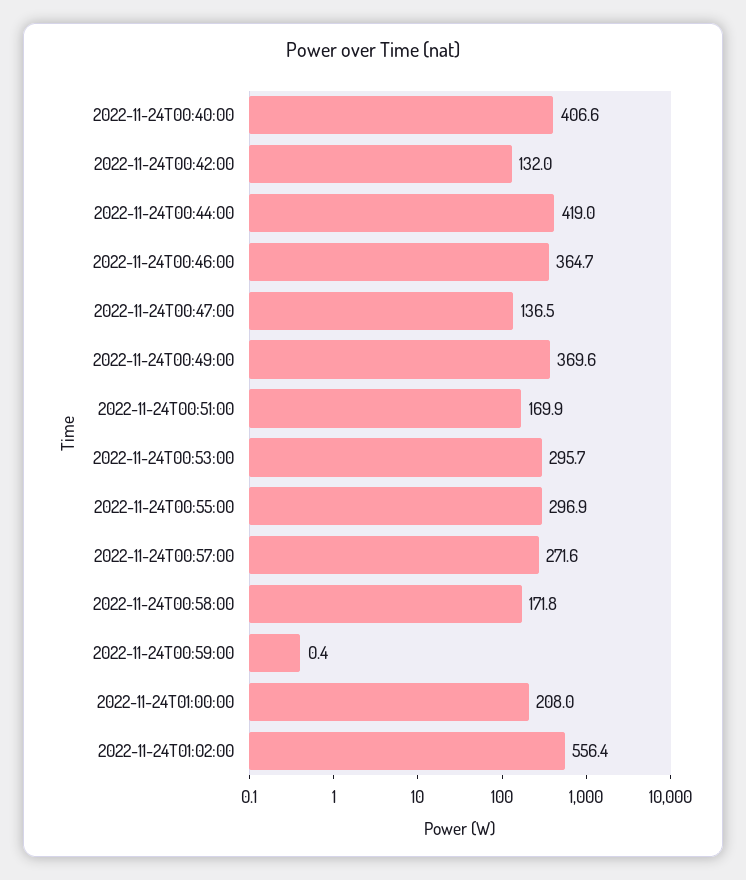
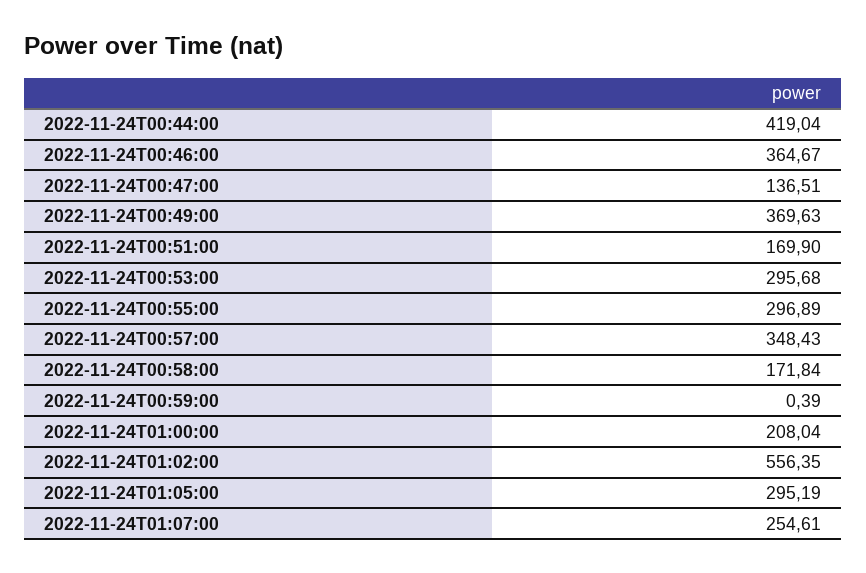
2022-11-24T00:40:00: 406.6 -> none
2022-11-24T00:42:00: 132 -> none
2022-11-24T00:57:00: 271.6 -> 348.43
2022-11-24T01:05:00: none -> 295.19
2022-11-24T01:07:00: none -> 254.61

